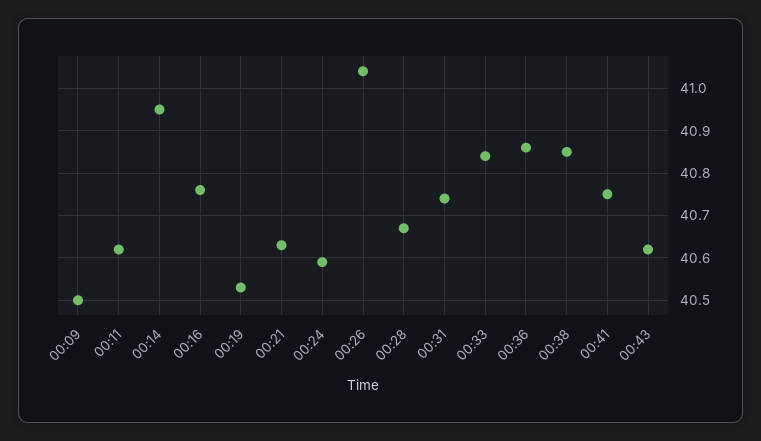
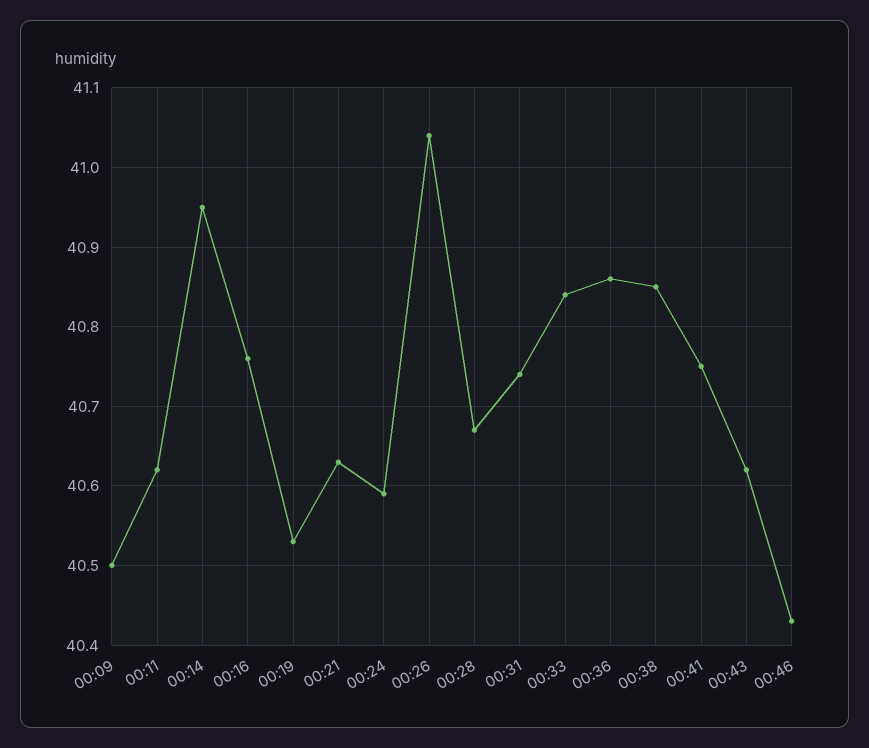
00:46: none -> 40.43

